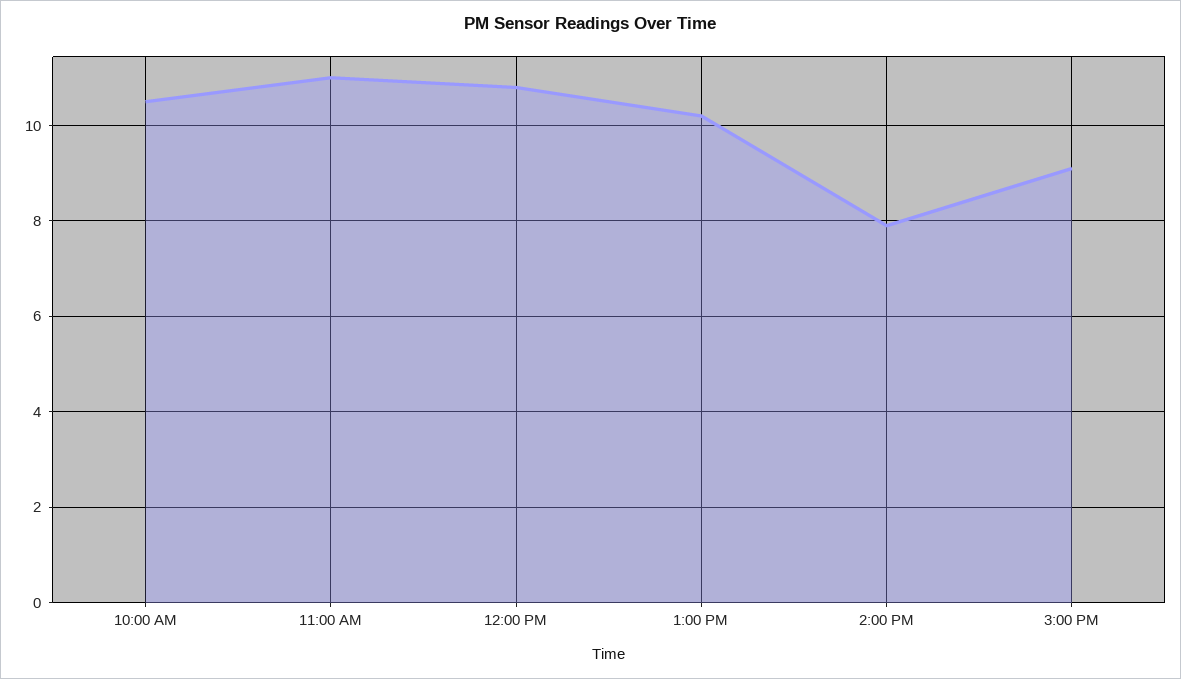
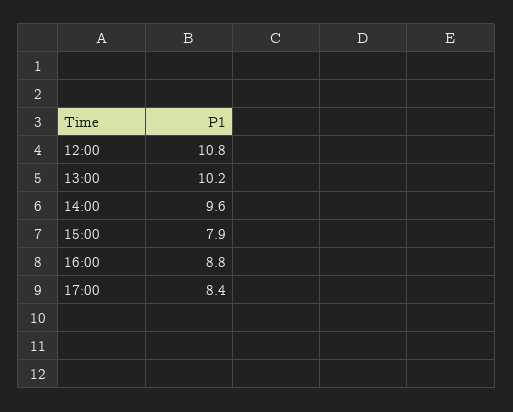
10:00 AM: 10.5 -> none
11:00 AM: 11 -> none
2:00 PM: 8 -> 9.6
3:00 PM: 9 -> 7.9
16:00: none -> 8.8
17:00: none -> 8.4

